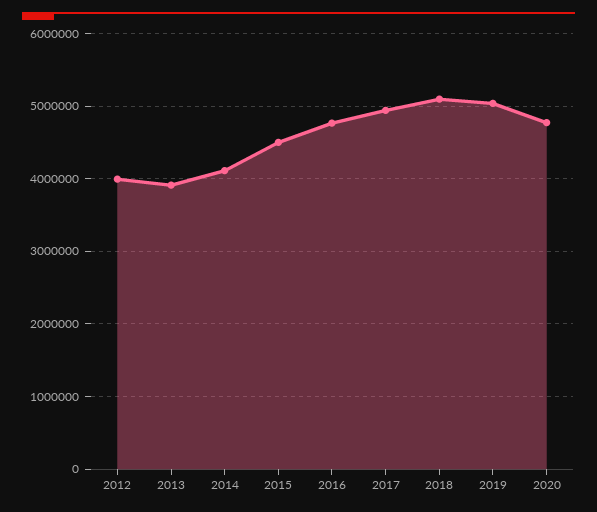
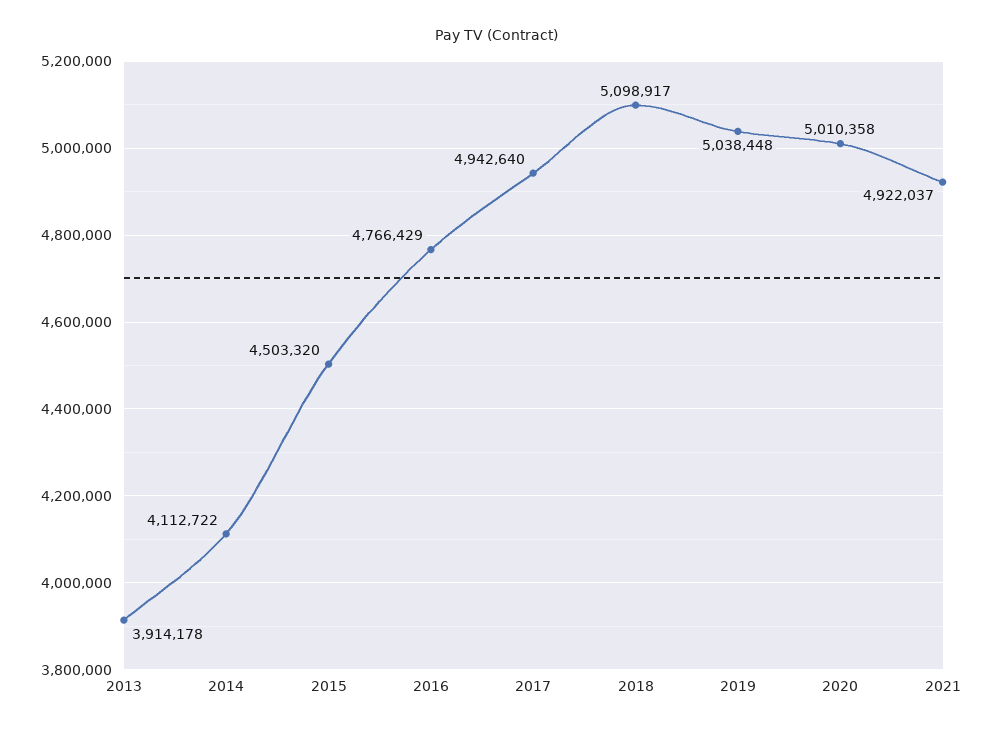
2012: 4000000 -> none
2020: 4800000 -> 5010358
2021: none -> 4922037

